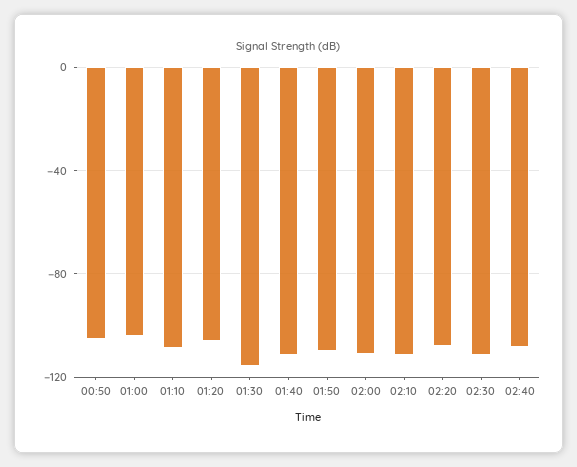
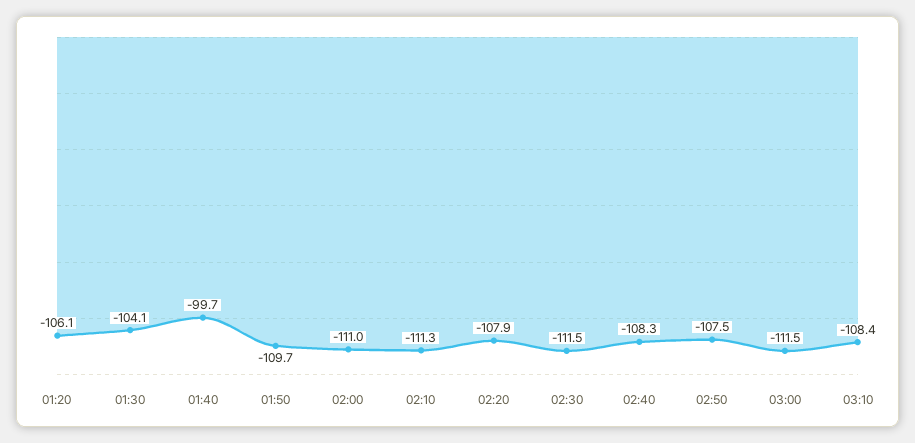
00:50: -105 -> none
01:00: -105 -> none
01:10: -110 -> none
01:30: -115 -> -104.1
01:40: -110 -> -99.7
02:50: none -> -107.5
03:00: none -> -111.5
03:10: none -> -108.4

